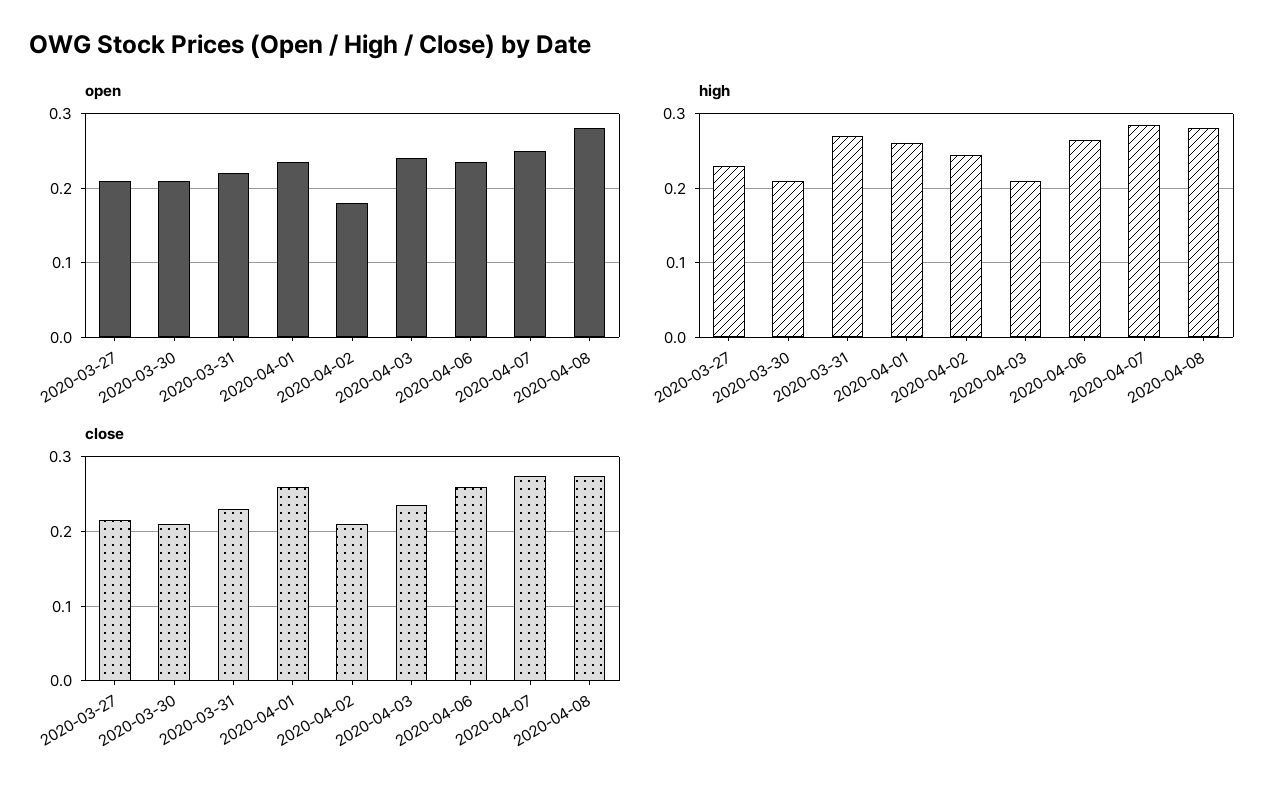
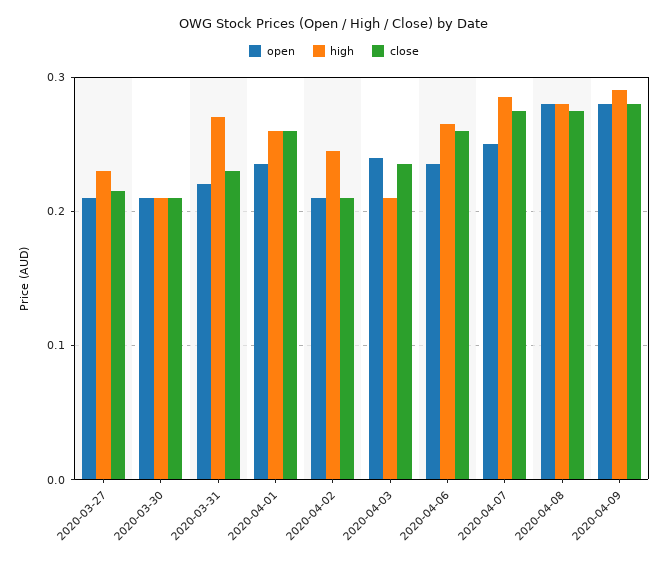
open, 2020-04-02: 0.18 -> 0.21
open, 2020-04-09: none -> 0.28
high, 2020-04-09: none -> 0.29
close, 2020-04-09: none -> 0.28

